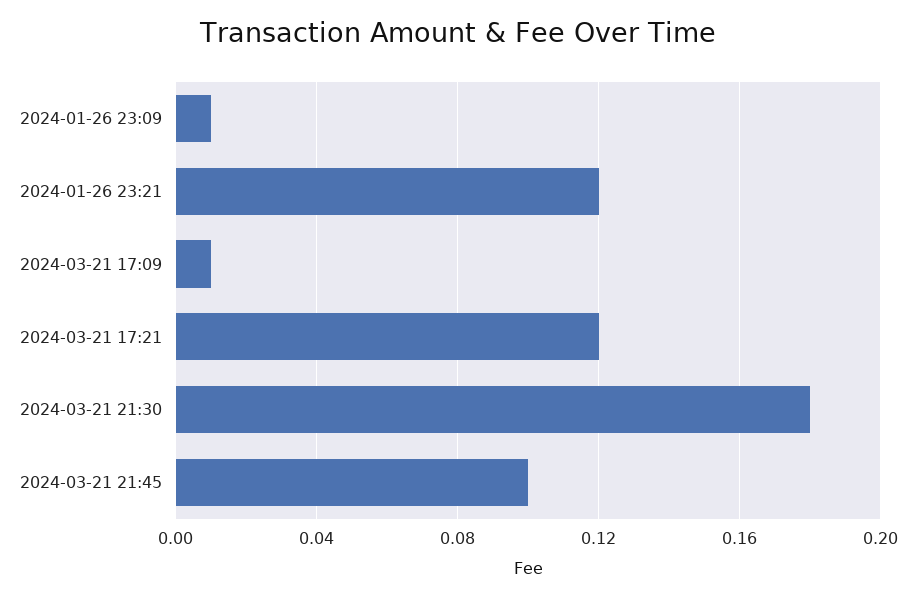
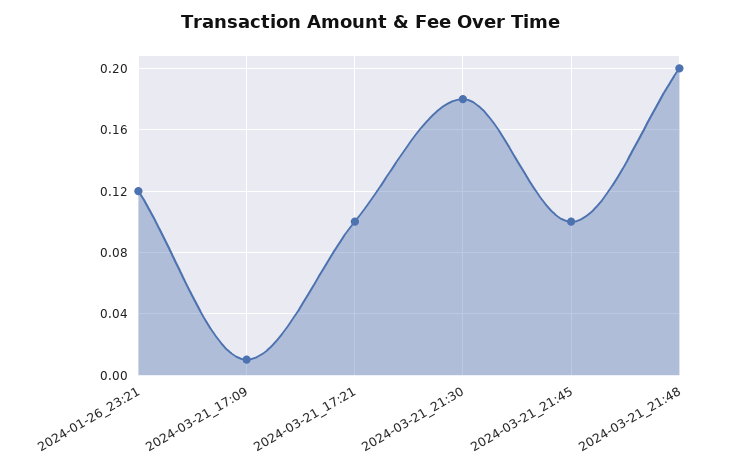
2024-01-26 23:09: 0.01 -> none
2024-03-21 17:21: 0.12 -> 0.1
2024-03-21_21:48: none -> 0.2

